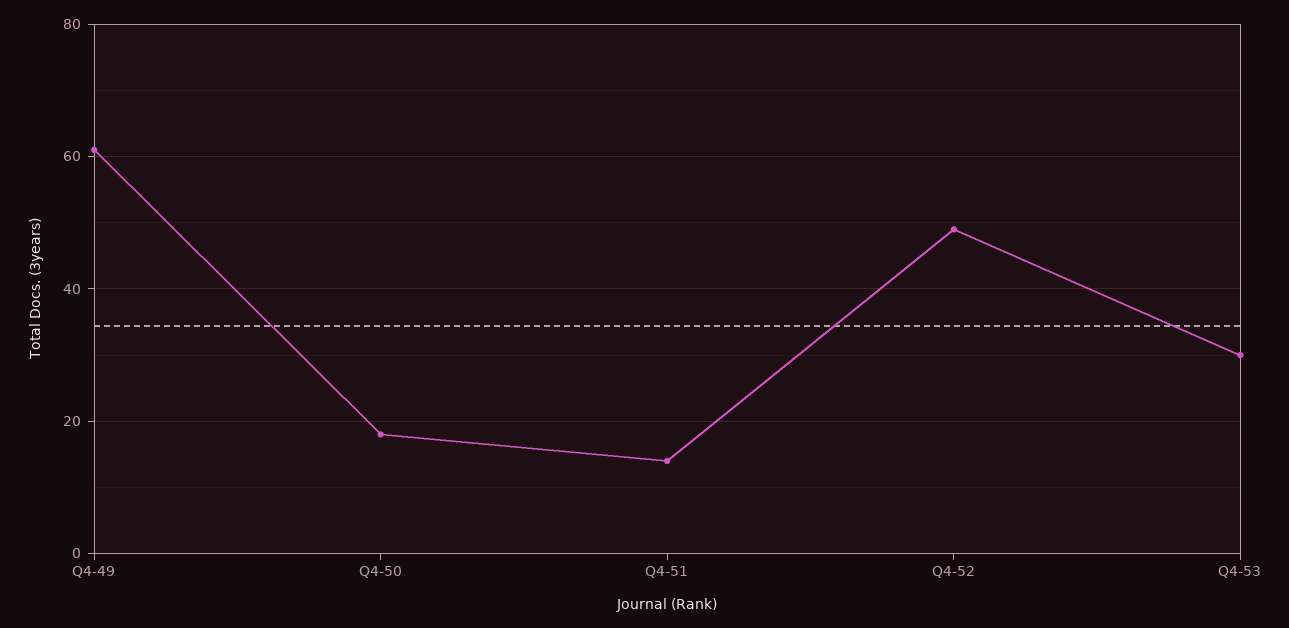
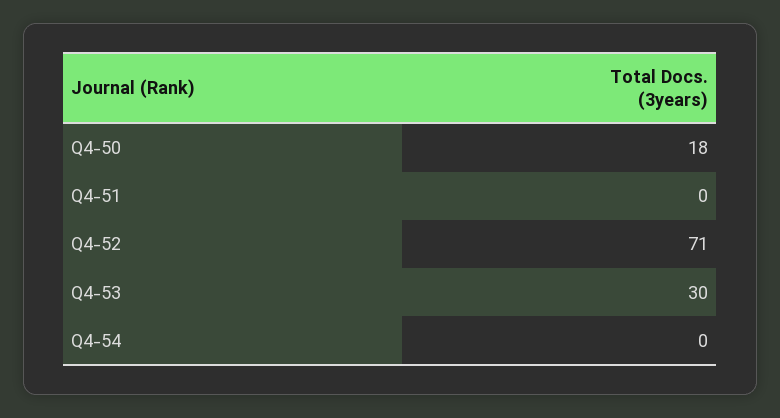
Q4-49: 60 -> none
Q4-51: 15 -> 0
Q4-52: 50 -> 71
Q4-54: none -> 0

